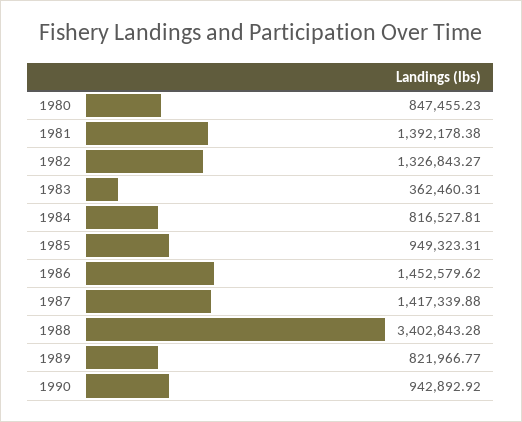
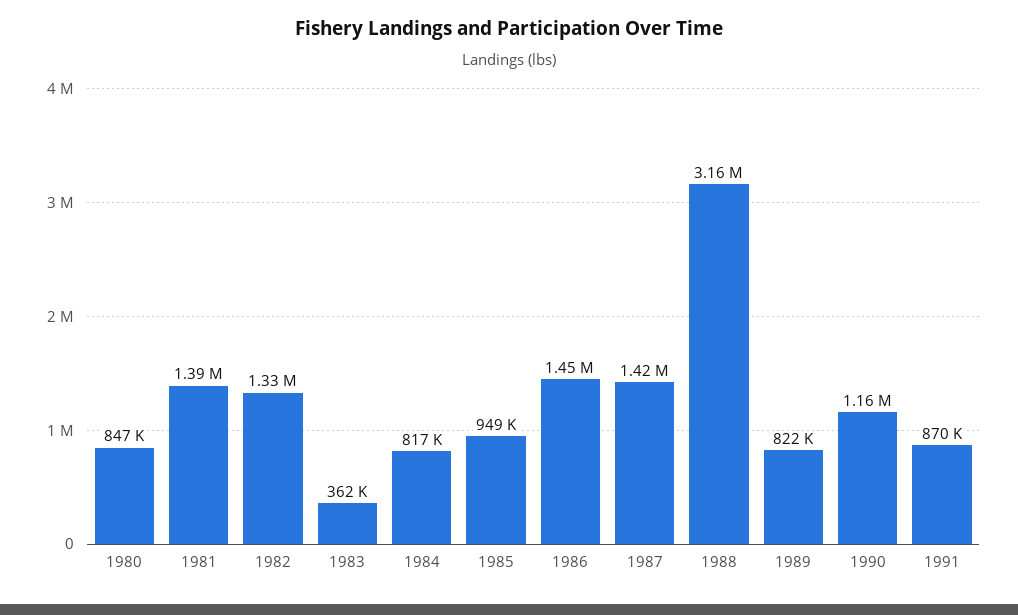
1988: 3402843.28 -> 3160000
1990: 942892.92 -> 1160000
1991: none -> 870000

